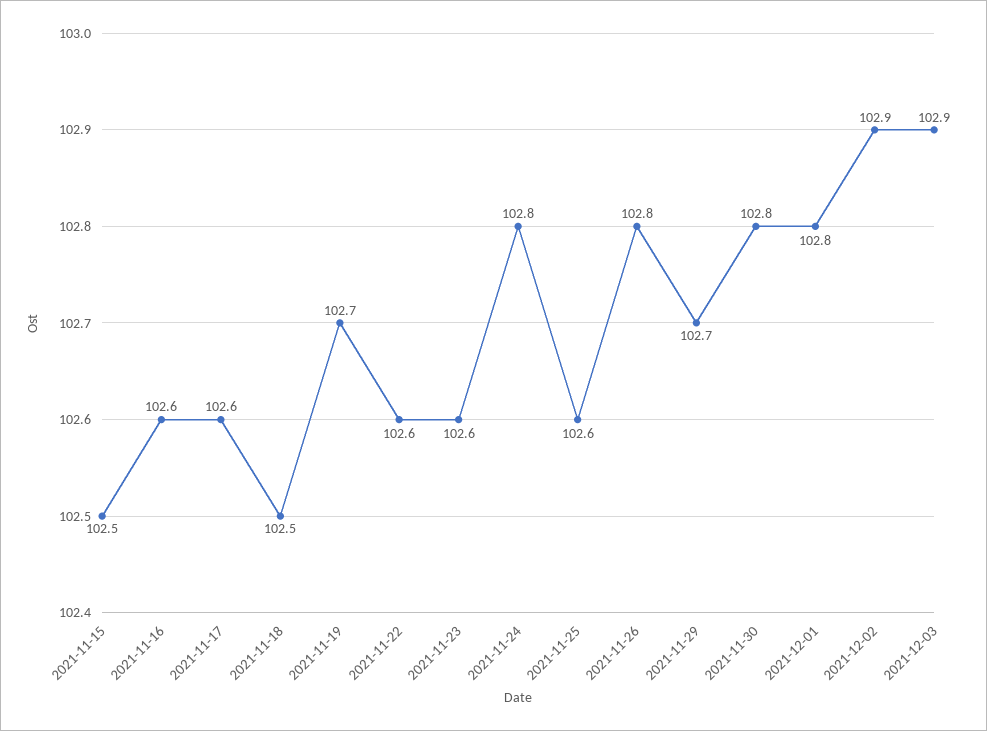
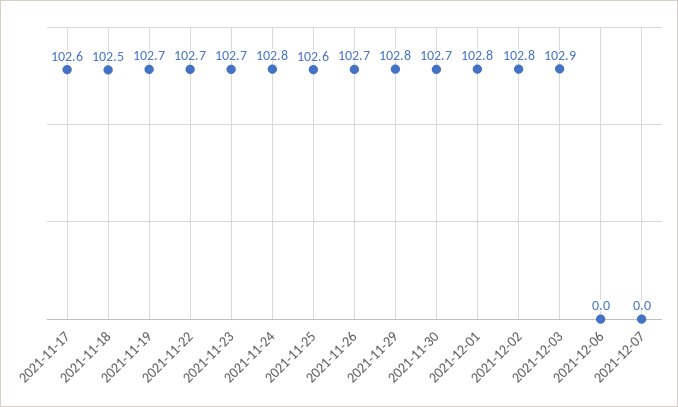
2021-11-15: 102.5 -> none
2021-11-16: 102.6 -> none
2021-11-22: 102.6 -> 102.7
2021-11-23: 102.6 -> 102.7
2021-11-26: 102.8 -> 102.7
2021-11-29: 102.7 -> 102.8
2021-11-30: 102.8 -> 102.7
2021-12-02: 102.9 -> 102.8
2021-12-06: none -> 0
2021-12-07: none -> 0

